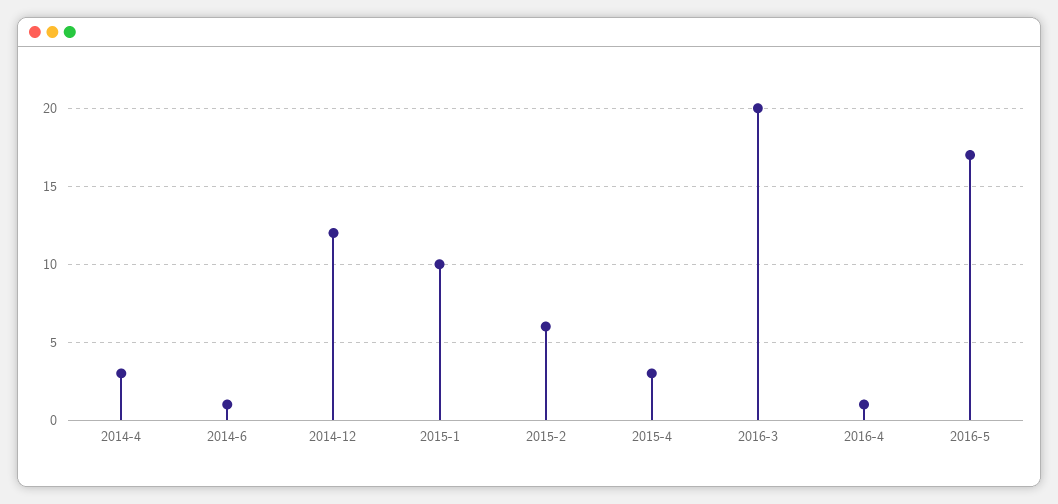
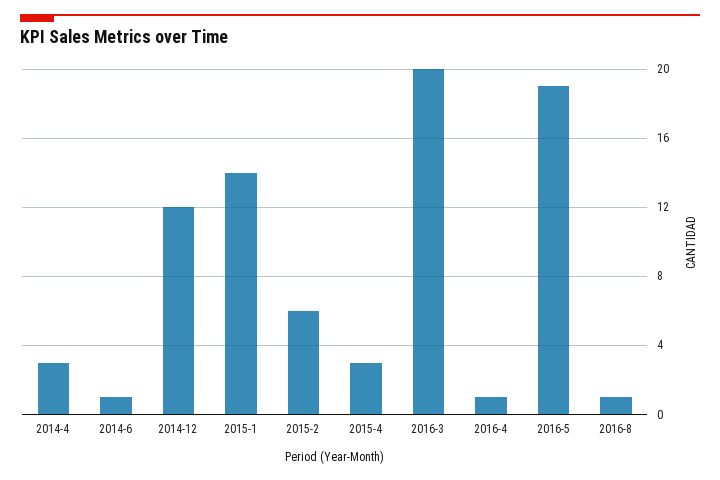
2015-1: 10 -> 14
2016-5: 17 -> 19
2016-8: none -> 1

